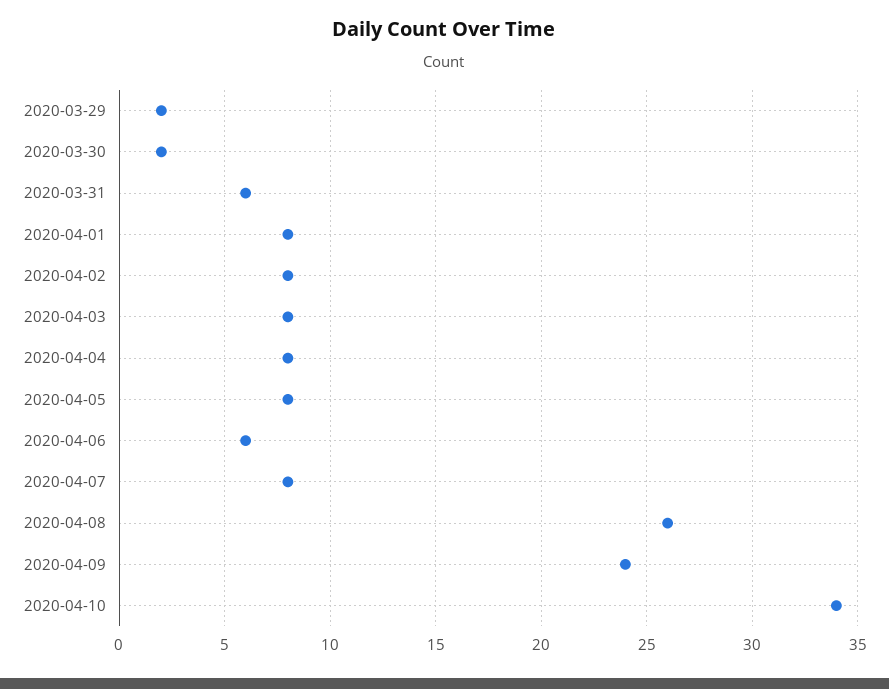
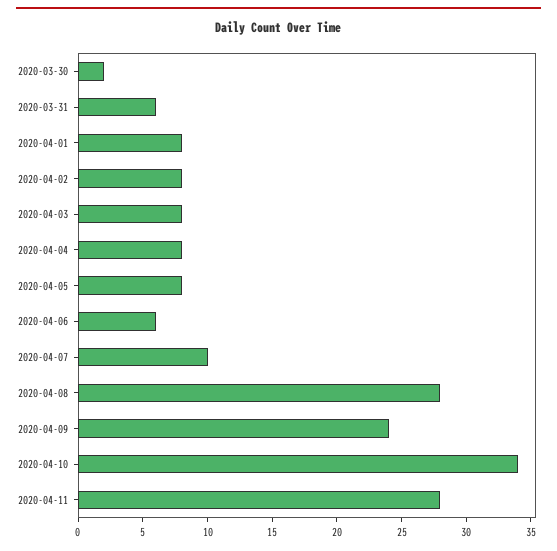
2020-03-29: 2 -> none
2020-04-07: 8 -> 10
2020-04-08: 26 -> 28
2020-04-11: none -> 28

